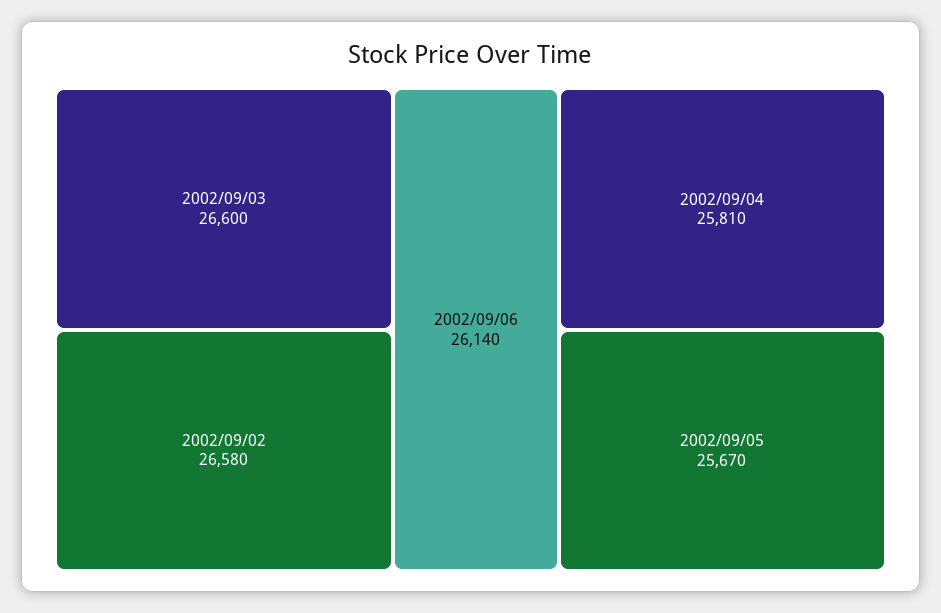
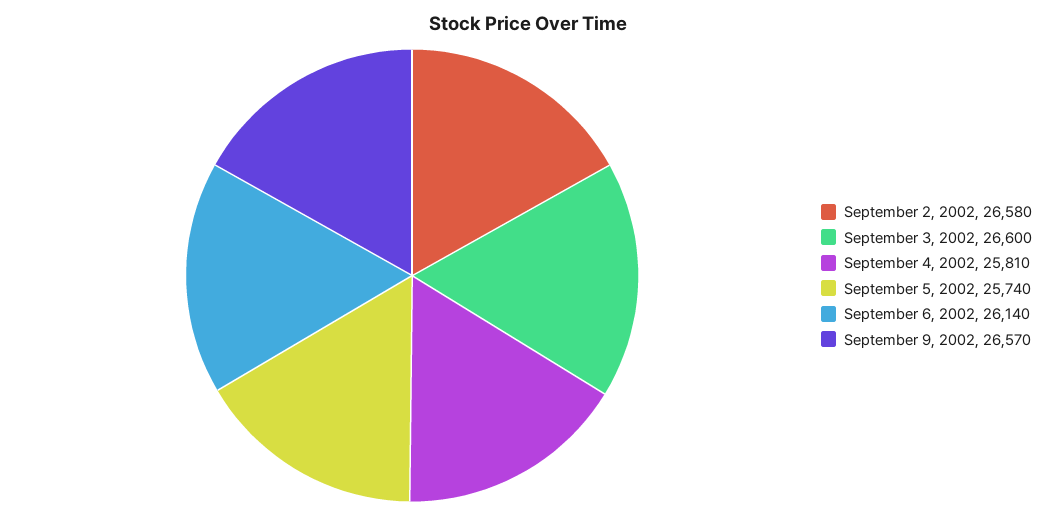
2002/09/05: 25670 -> 25740
September 9, 2002: none -> 26570

